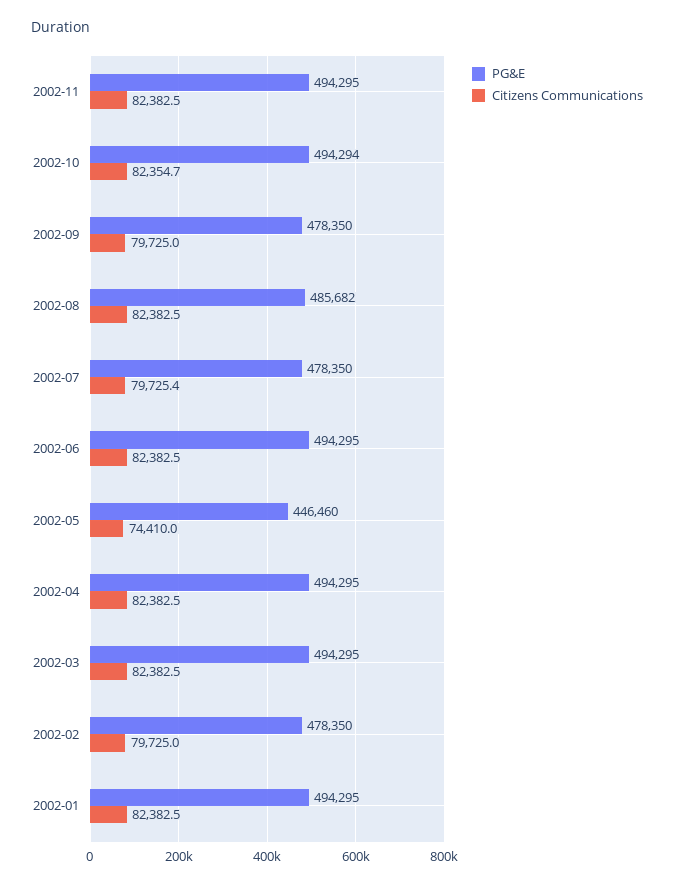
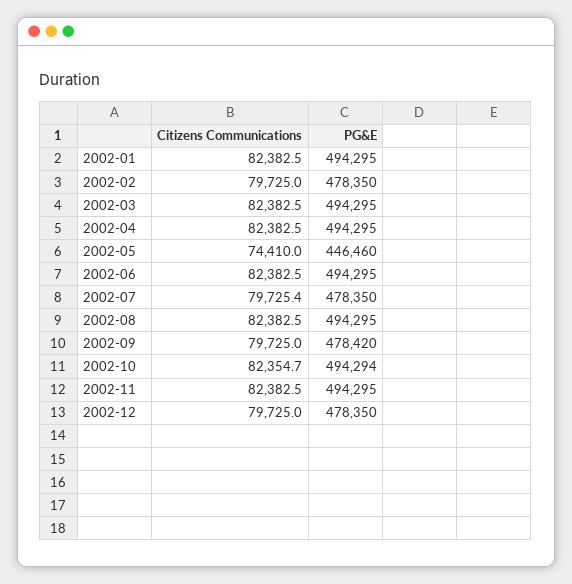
PG&E, 2002-09: 478350 -> 478420
PG&E, 2002-08: 485682 -> 494295
Citizens Communications, 2002-12: none -> 79725
PG&E, 2002-12: none -> 478350

